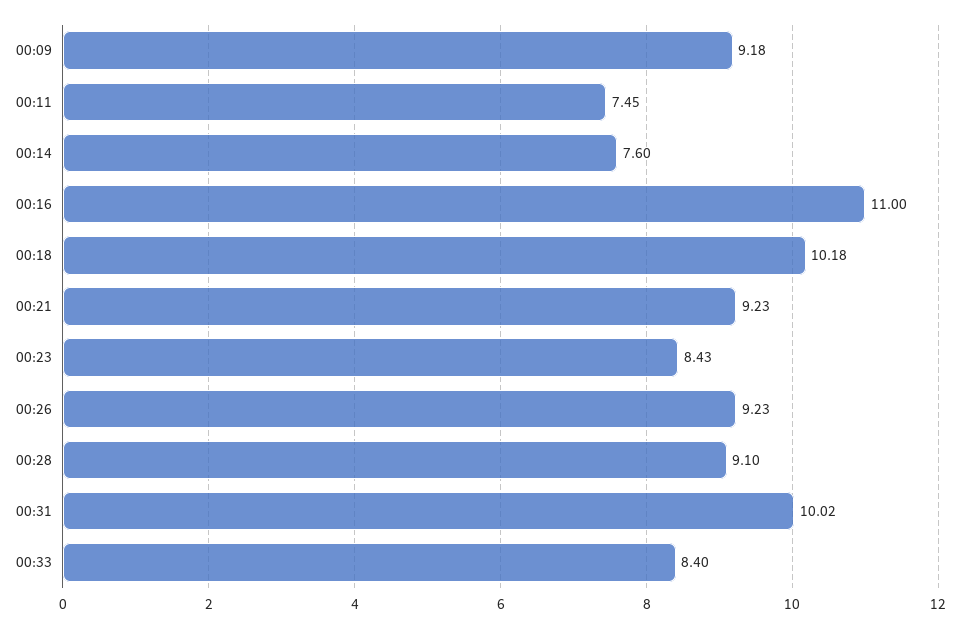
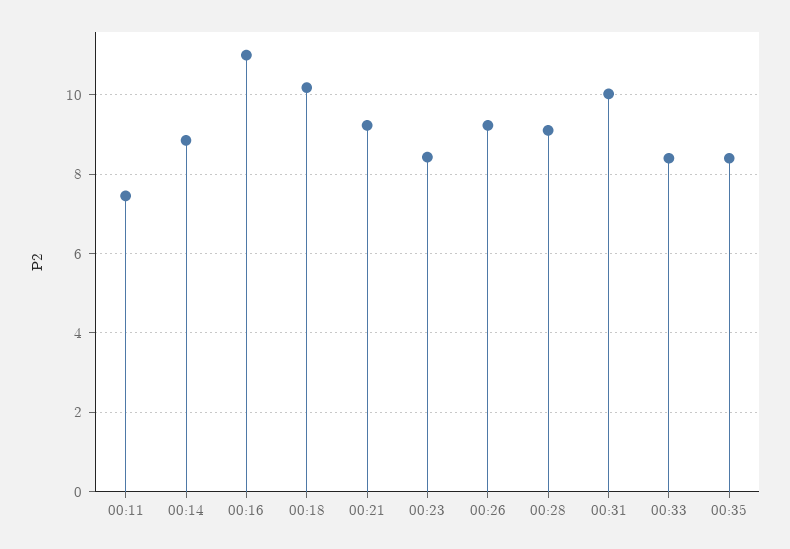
00:09: 9.18 -> none
00:14: 7.6 -> 8.8
00:35: none -> 8.4

